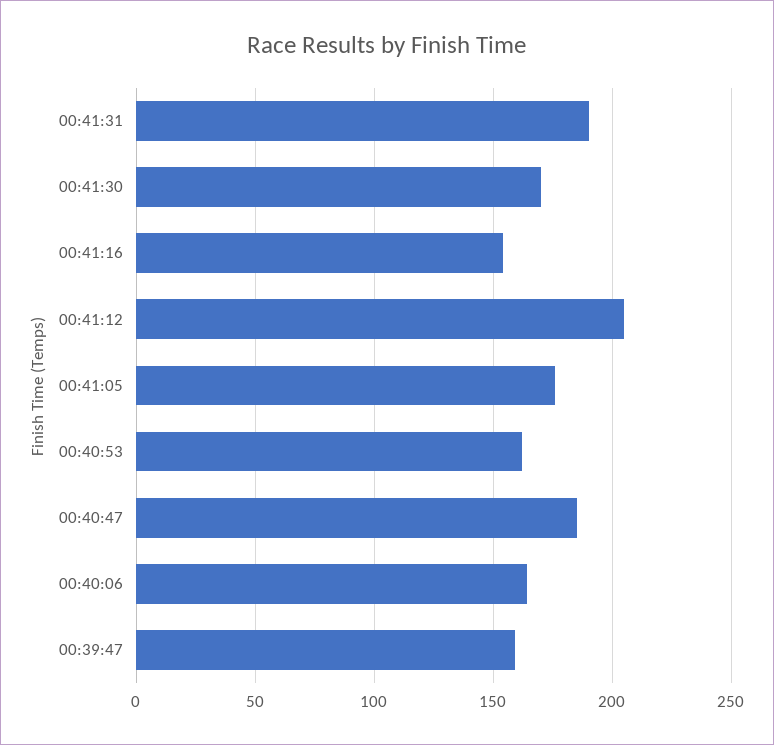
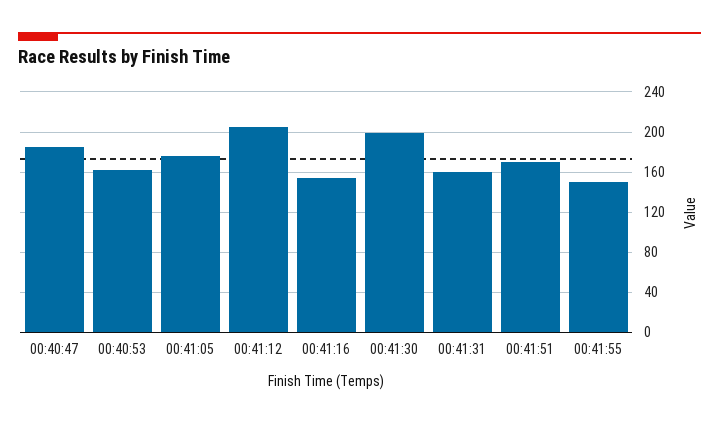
00:41:31: 190 -> 160
00:41:30: 170 -> 200
00:40:06: 165 -> none
00:39:47: 160 -> none
00:41:51: none -> 170
00:41:55: none -> 150

